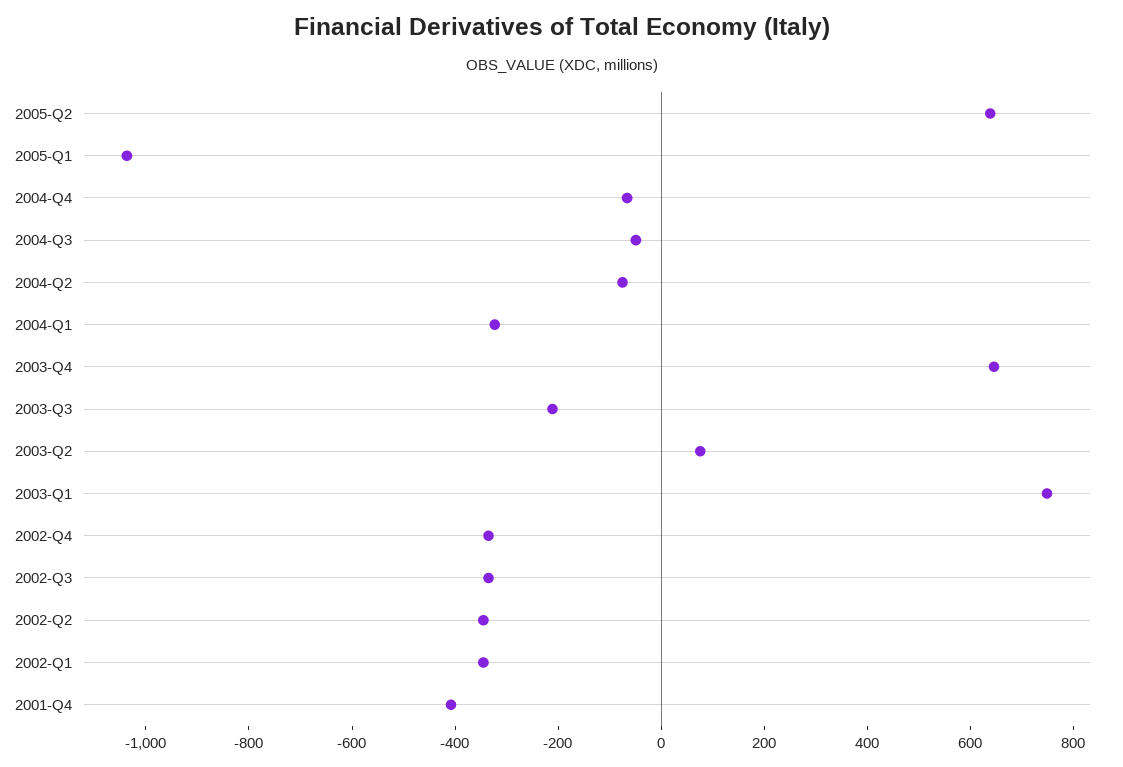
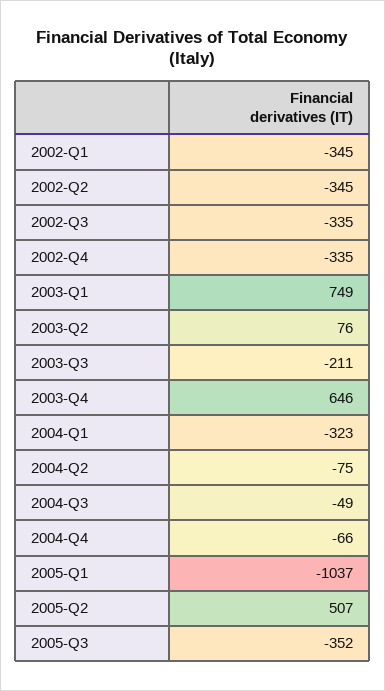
2005-Q2: 650 -> 507
2001-Q4: -400 -> none
2005-Q3: none -> -352

